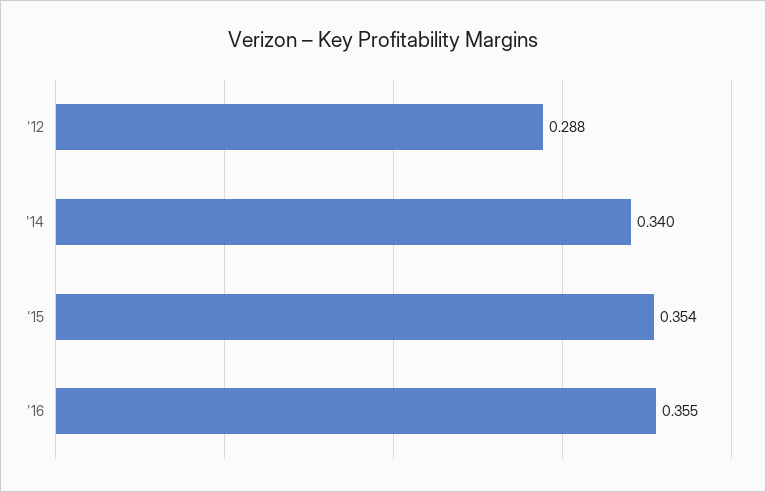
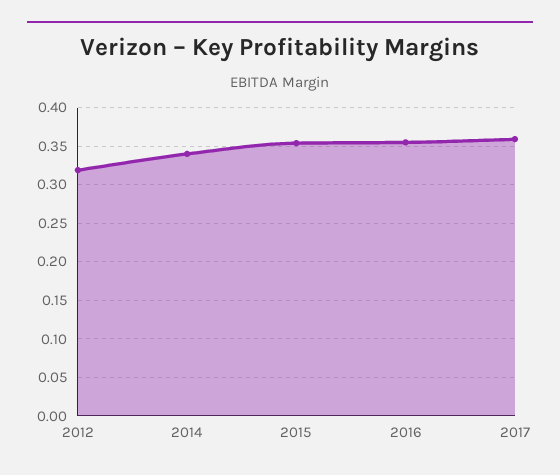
'12: 0.288 -> 0.32
2017: none -> 0.36

